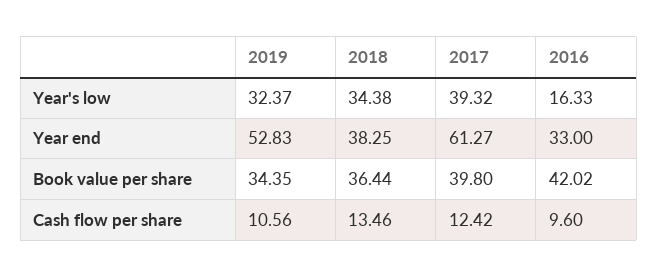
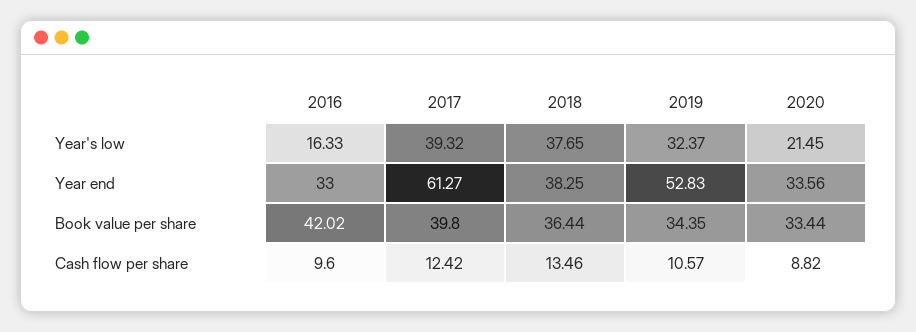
2018, Year's low: 34.38 -> 37.65
2019, Cash flow per share: 10.56 -> 10.57
2020, Year's low: none -> 21.45
2020, Year end: none -> 33.56
2020, Book value per share: none -> 33.44
2020, Cash flow per share: none -> 8.82

